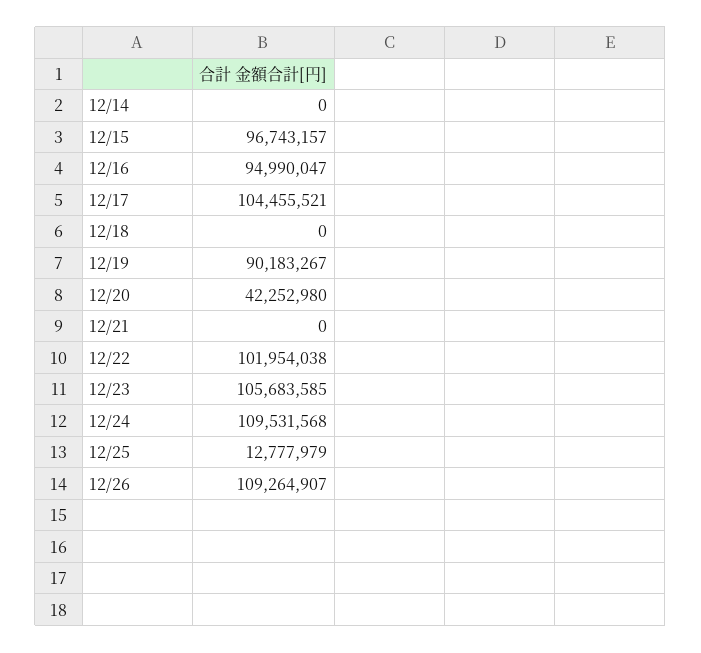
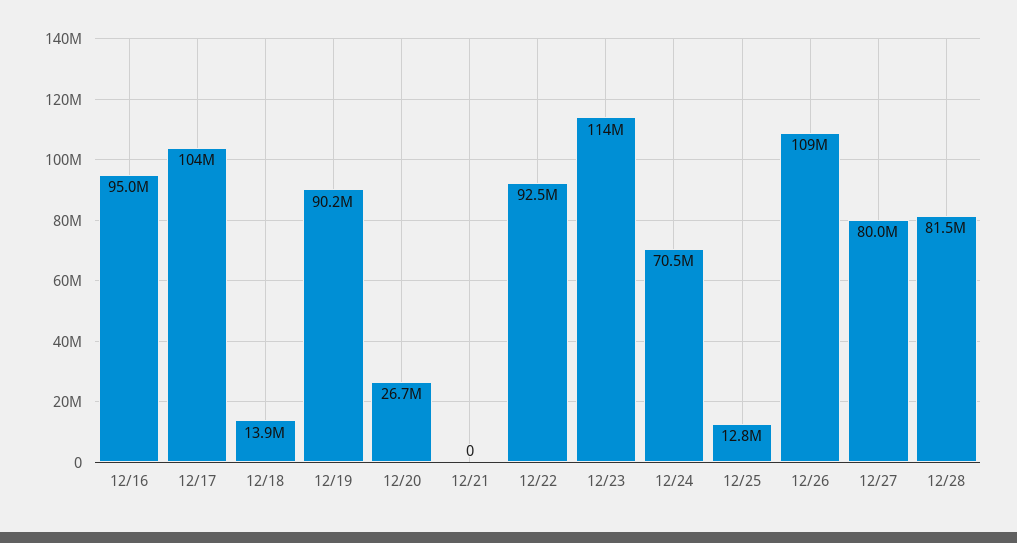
12/14: 0 -> none
12/15: 96743157 -> none
12/18: 0 -> 13900000
12/20: 42252980 -> 26700000
12/22: 101954038 -> 92500000
12/23: 105683585 -> 114000000
12/24: 109531568 -> 70500000
12/27: none -> 80000000
12/28: none -> 81500000

